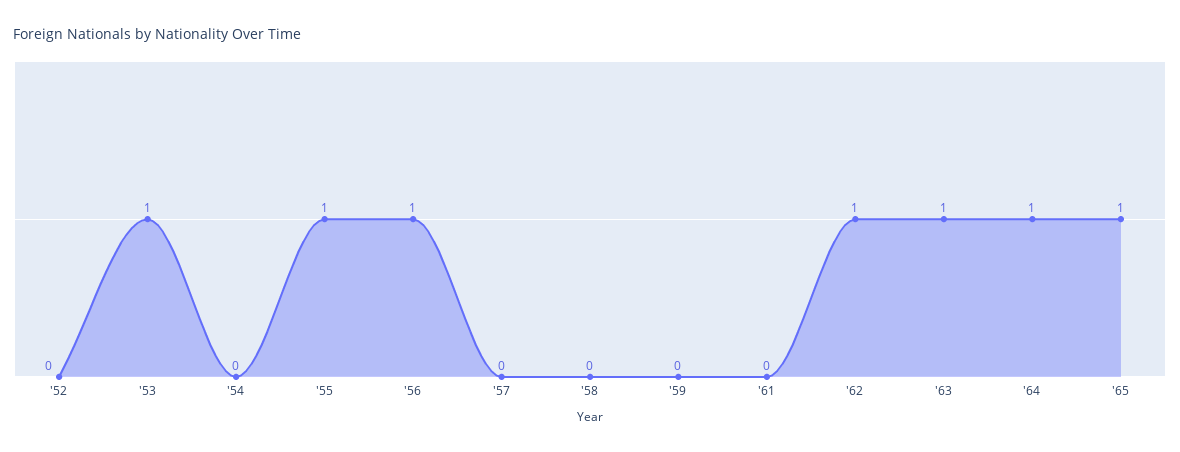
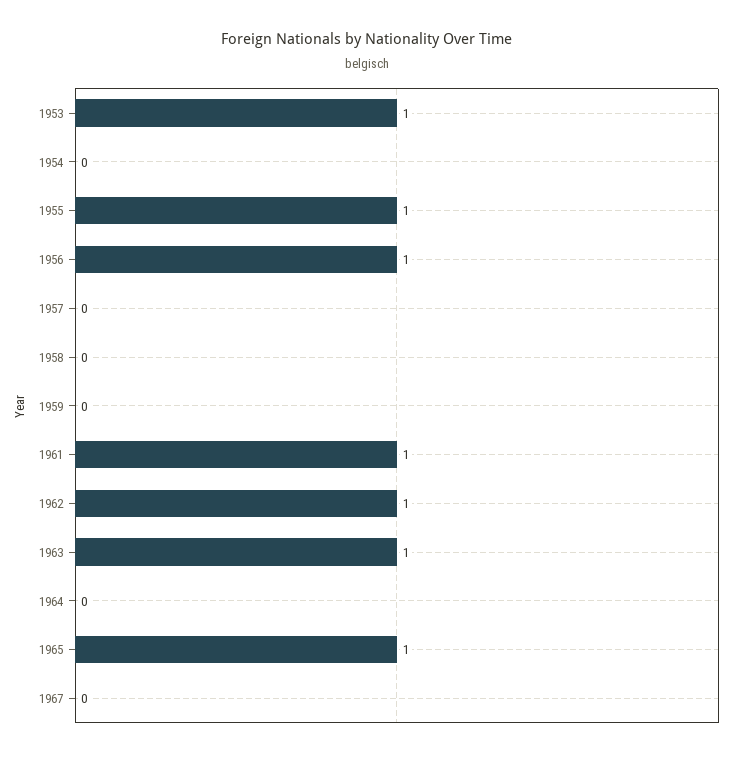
'52: 0 -> none
'61: 0 -> 1
'64: 1 -> 0
1967: none -> 0

